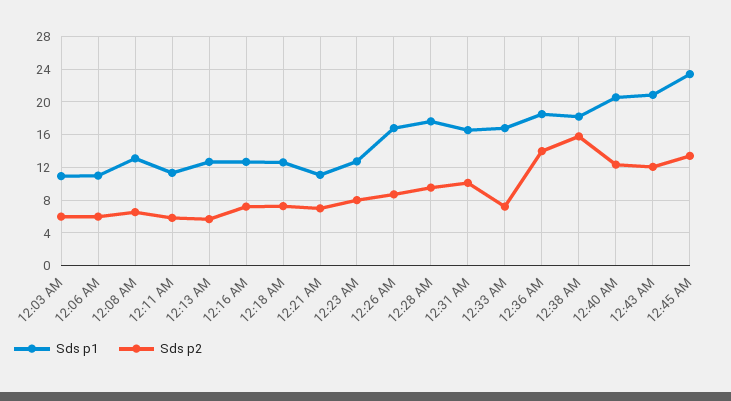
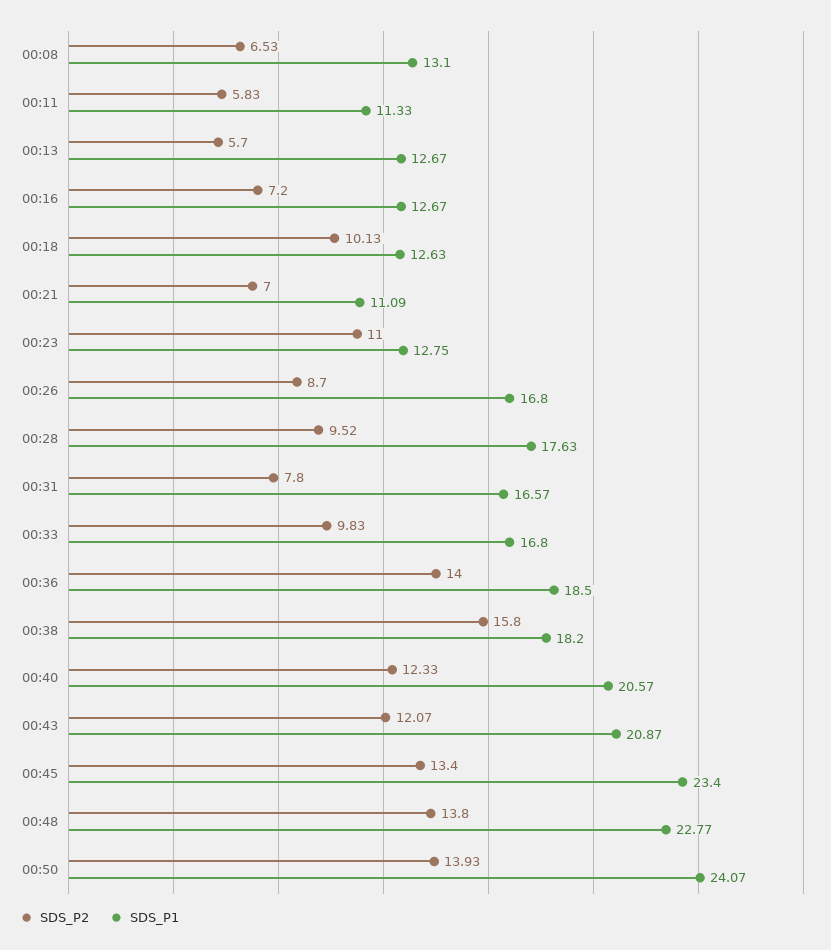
Sds p1, 12:03 AM: 11 -> none
Sds p2, 12:03 AM: 6 -> none
Sds p1, 12:06 AM: 11 -> none
Sds p2, 12:06 AM: 6 -> none
Sds p2, 12:18 AM: 7 -> 10.13
Sds p2, 12:23 AM: 8 -> 11
Sds p2, 12:31 AM: 10 -> 7.8
Sds p2, 12:33 AM: 7 -> 9.83
Sds p2, 00:48: none -> 13.8
Sds p1, 00:48: none -> 22.77
Sds p2, 00:50: none -> 13.93
Sds p1, 00:50: none -> 24.07

